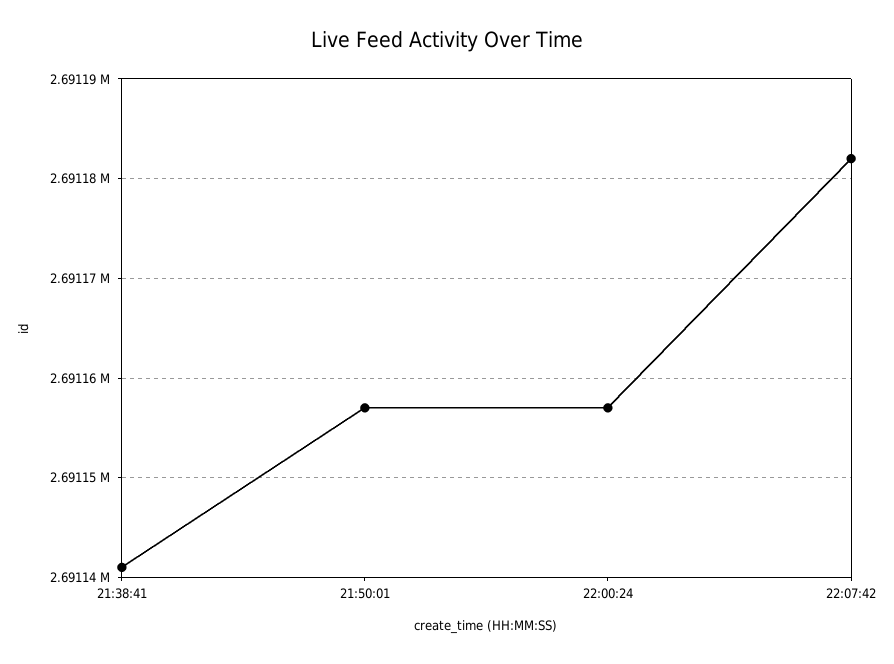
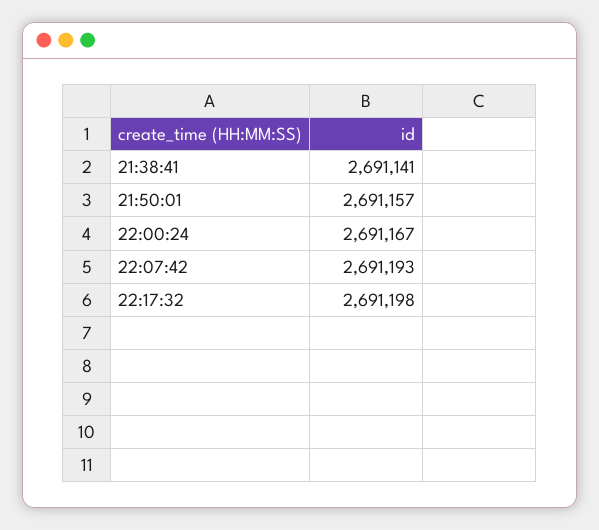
22:00:24: 2691157 -> 2691167
22:07:42: 2691182 -> 2691193
22:17:32: none -> 2691198

